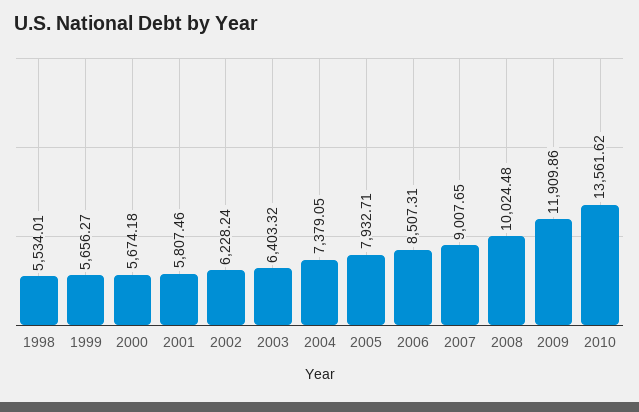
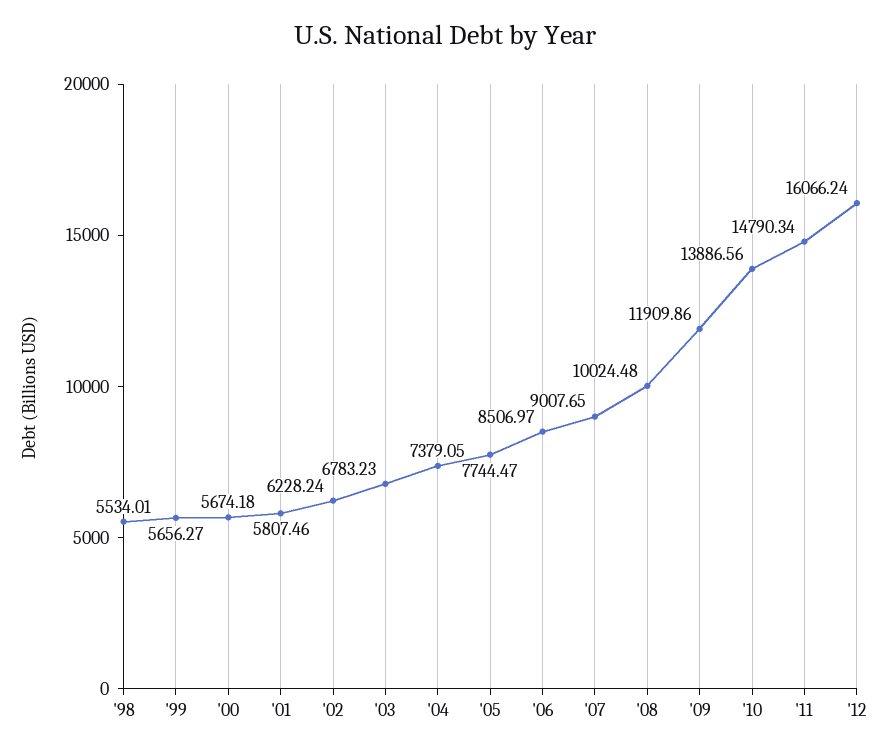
2003: 6403.32 -> 6783.23
2005: 7932.71 -> 7744.47
2006: 8507.31 -> 8506.97
2010: 13561.62 -> 13886.56
'11: none -> 14790.34
'12: none -> 16066.24

